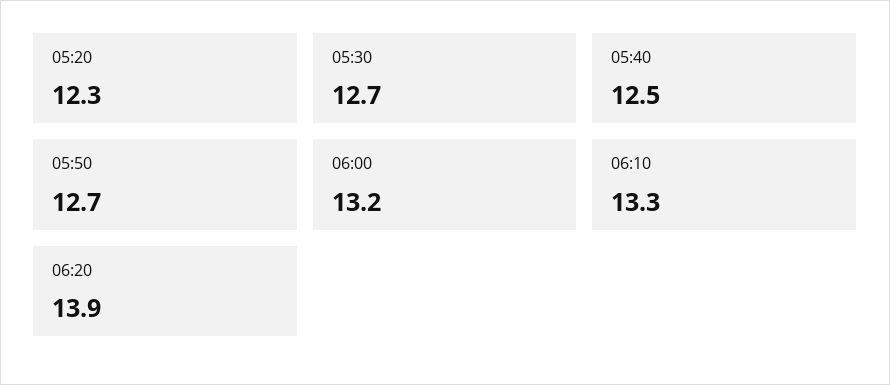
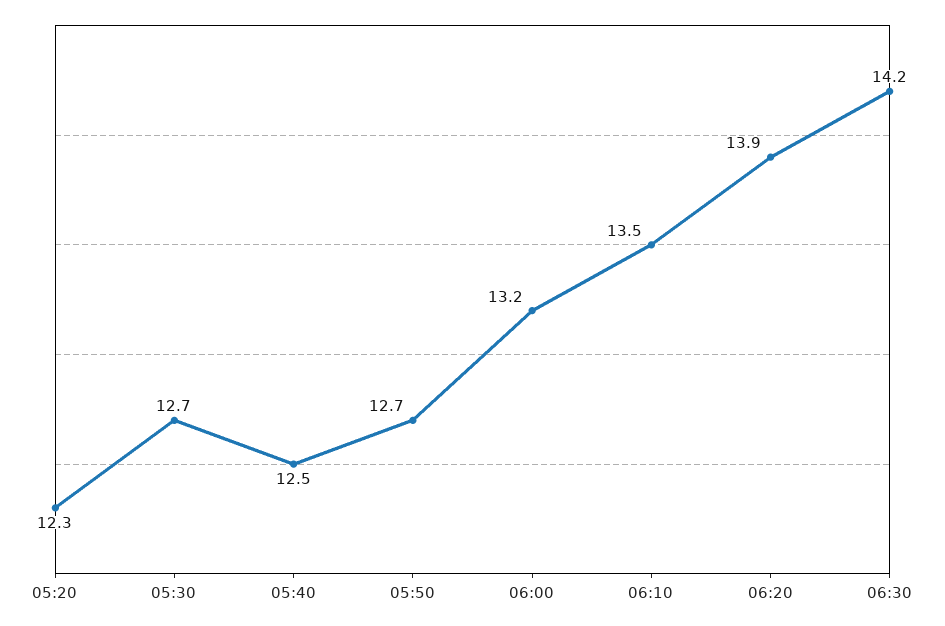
06:10: 13.3 -> 13.5
06:30: none -> 14.2

